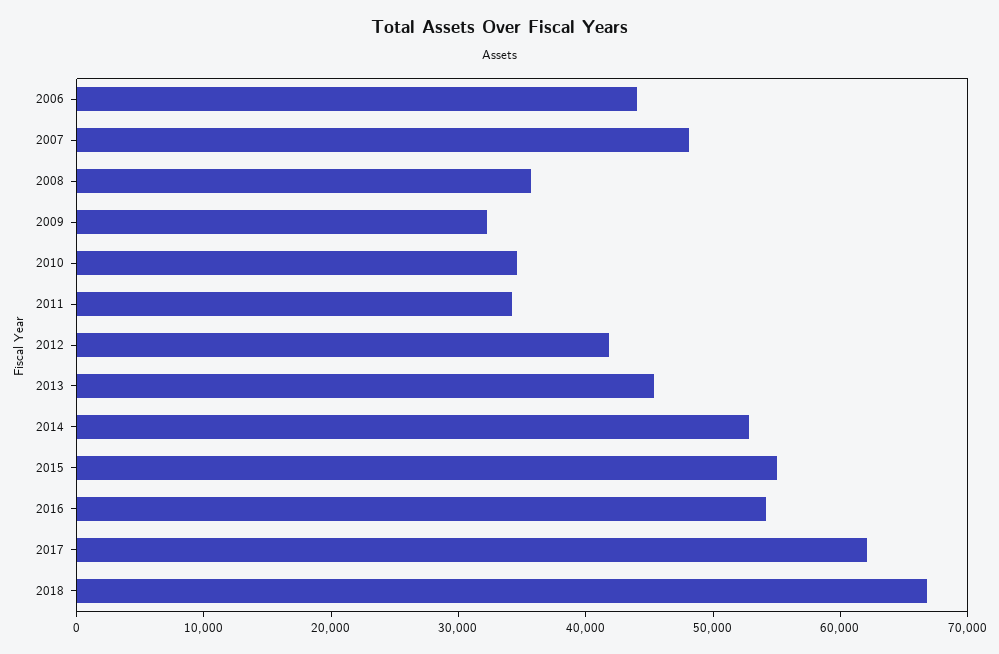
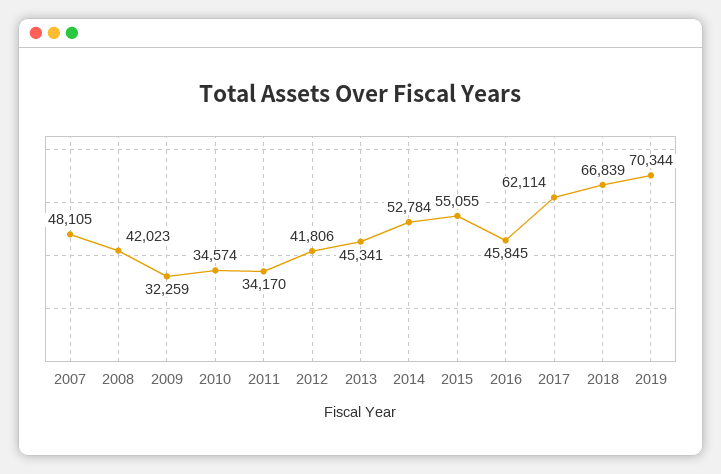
2006: 44000 -> none
2008: 36000 -> 42023
2016: 54000 -> 45845
2019: none -> 70344

